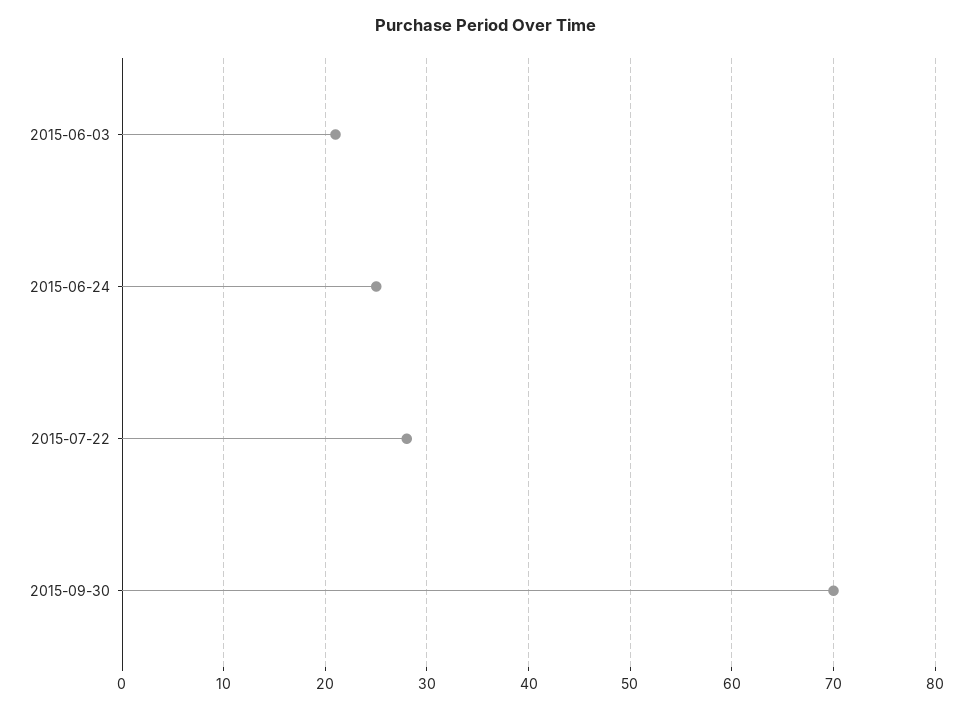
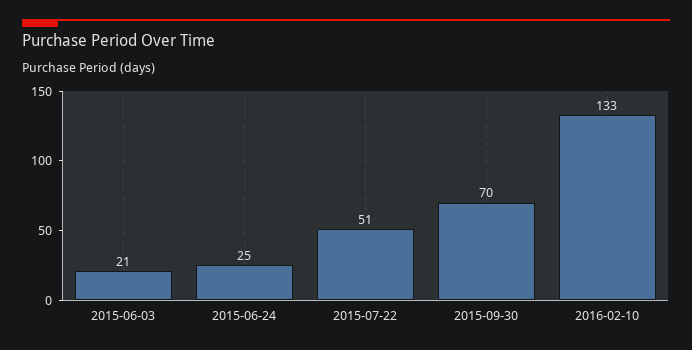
2015-07-22: 28 -> 51
2016-02-10: none -> 133

